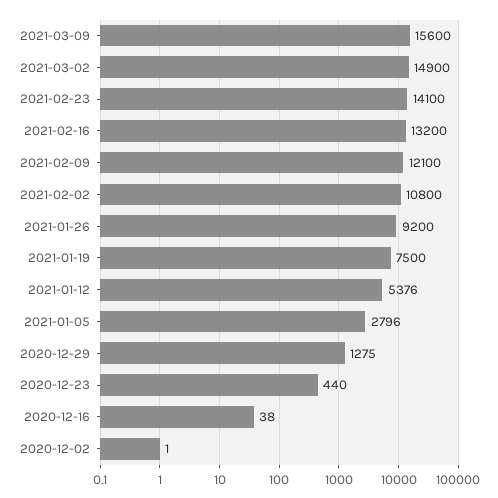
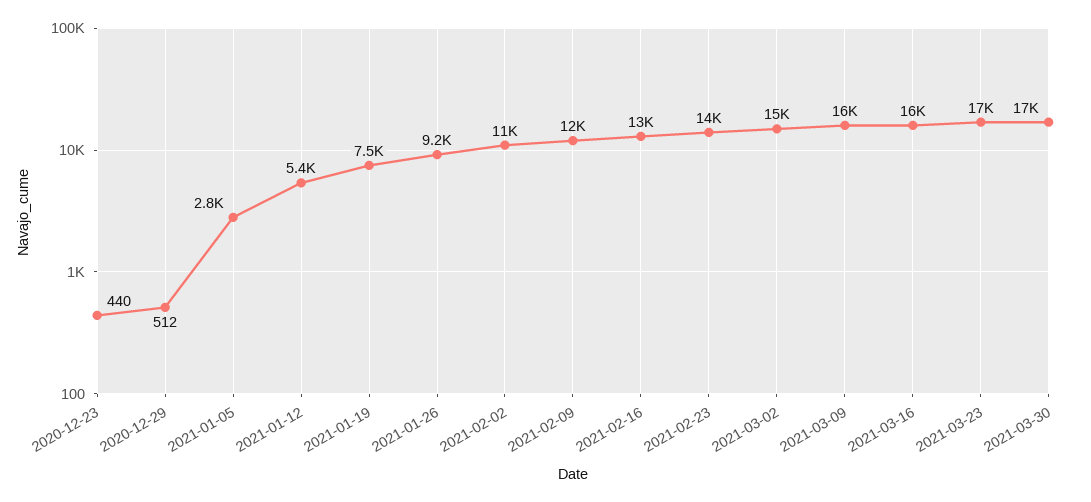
2020-12-29: 1275 -> 512
2020-12-16: 38 -> none
2020-12-02: 1 -> none
2021-03-16: none -> 16000
2021-03-23: none -> 17000
2021-03-30: none -> 17000

